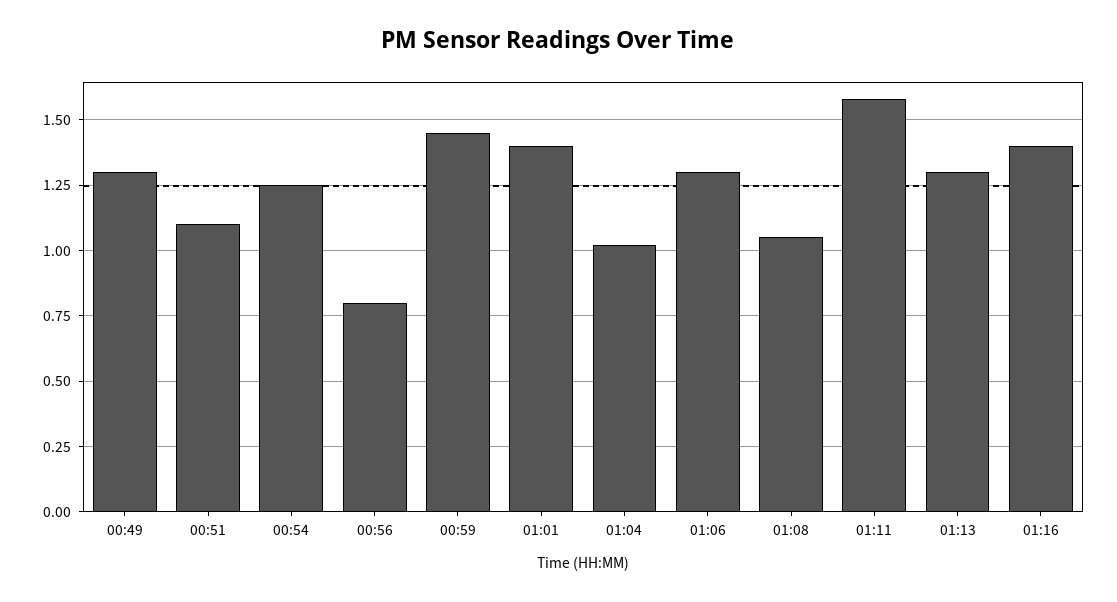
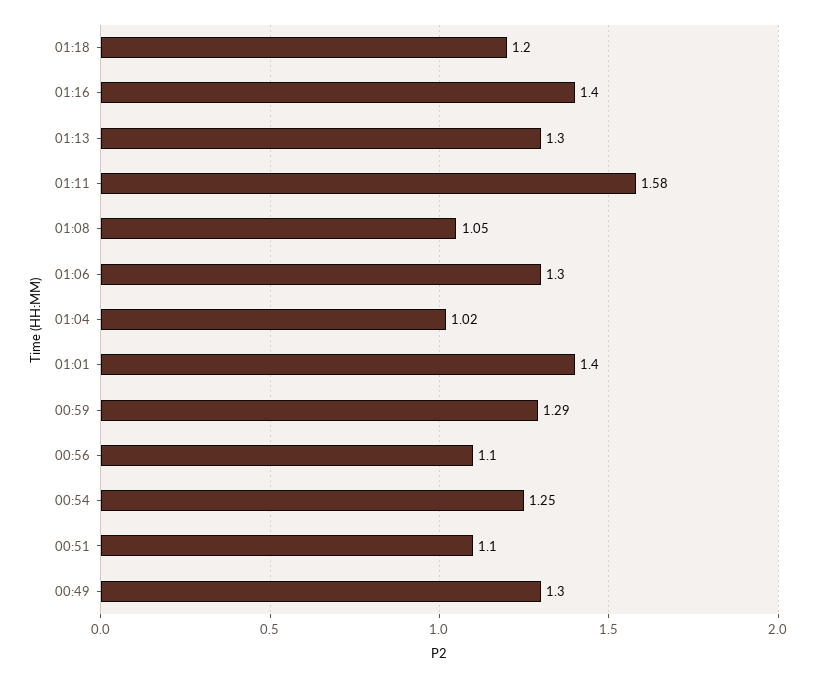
00:56: 0.8 -> 1.1
00:59: 1.45 -> 1.29
01:18: none -> 1.2

